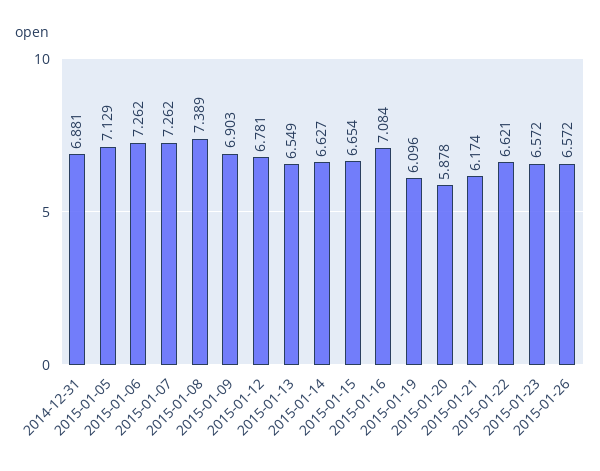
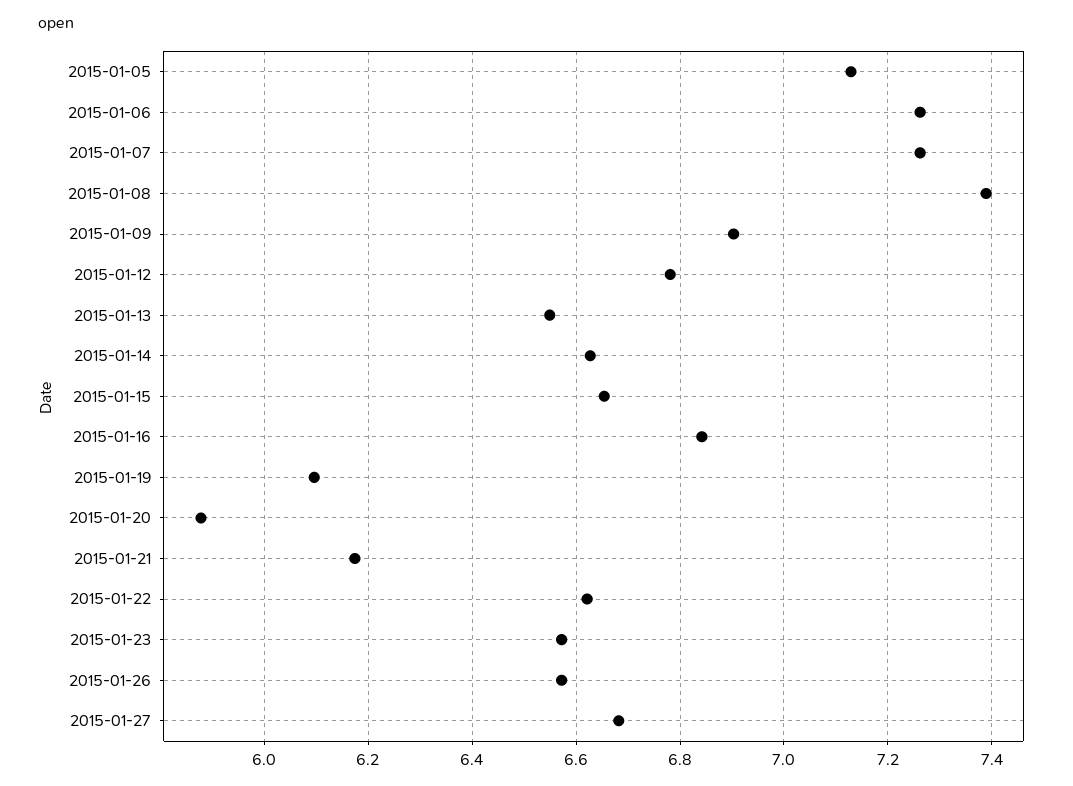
2014-12-31: 6.881 -> none
2015-01-16: 7.084 -> 6.84
2015-01-27: none -> 6.68

